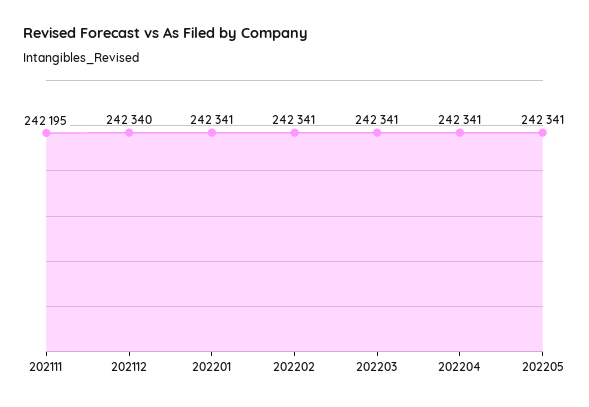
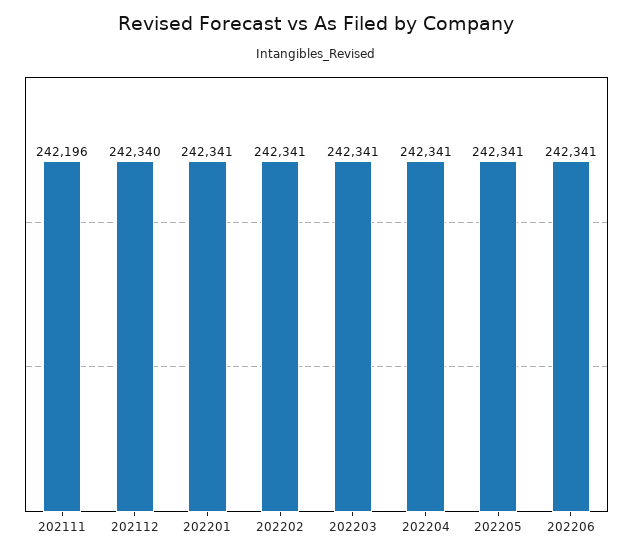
202111: 242195 -> 242196
202206: none -> 242341

